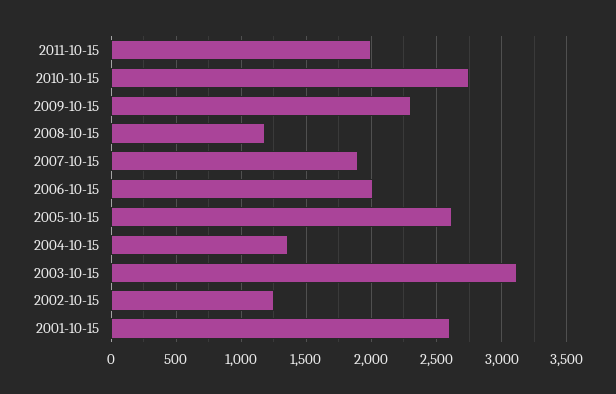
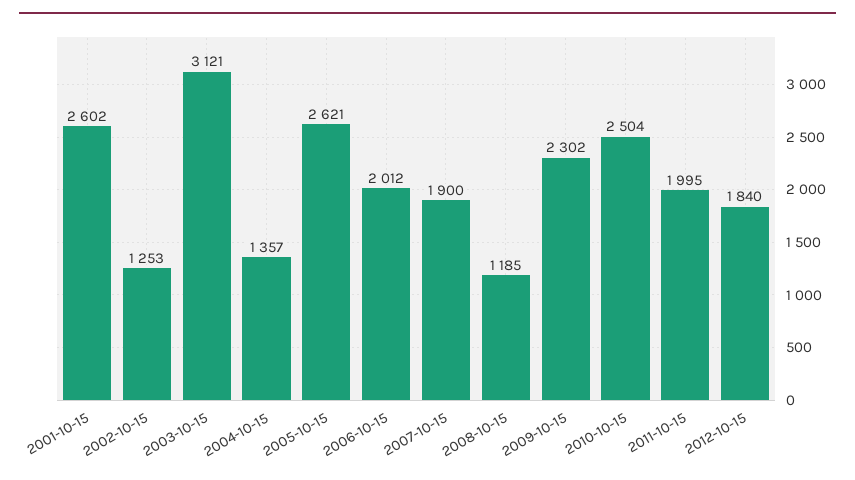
2010-10-15: 2750 -> 2504
2012-10-15: none -> 1840

